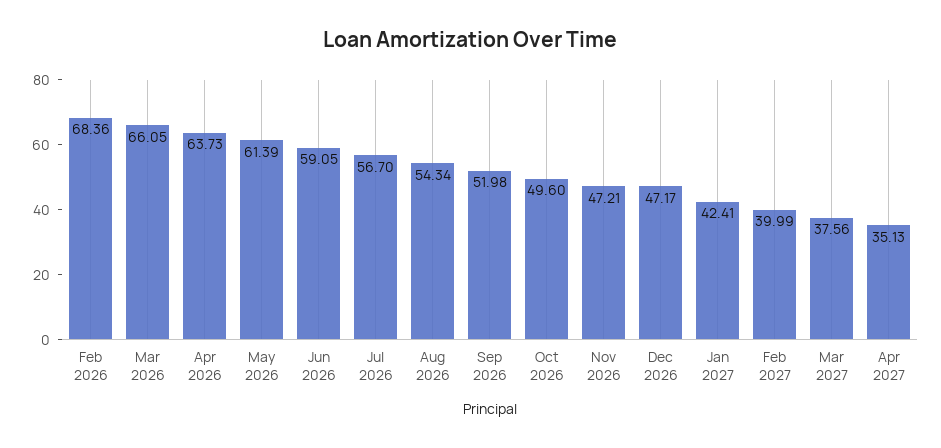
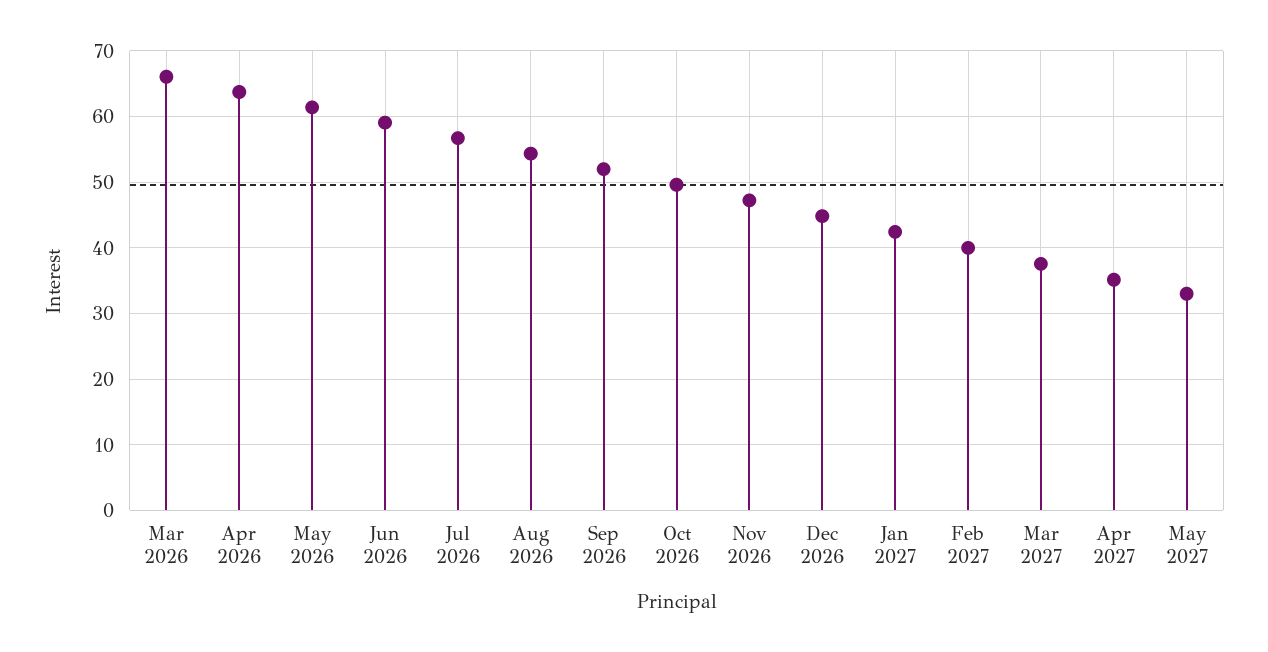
Feb 2026: 68.36 -> none
Dec 2026: 47.17 -> 45
May 2027: none -> 33

